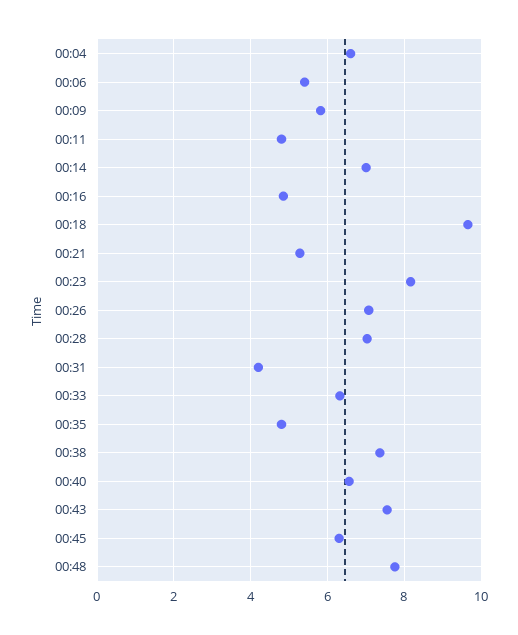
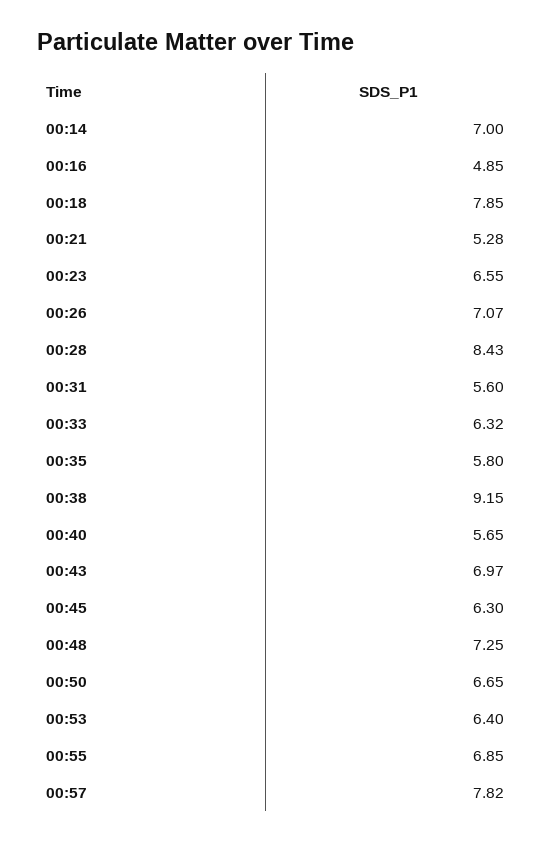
00:04: 6.6 -> none
00:06: 5.4 -> none
00:09: 5.8 -> none
00:11: 4.8 -> none
00:18: 9.6 -> 7.85
00:23: 8.2 -> 6.55
00:28: 7 -> 8.43
00:31: 4.2 -> 5.6
00:35: 4.8 -> 5.8
00:38: 7.4 -> 9.15
00:40: 6.6 -> 5.65
00:43: 7.6 -> 6.97
00:48: 7.8 -> 7.25
00:50: none -> 6.65
00:53: none -> 6.4
00:55: none -> 6.85
00:57: none -> 7.82

